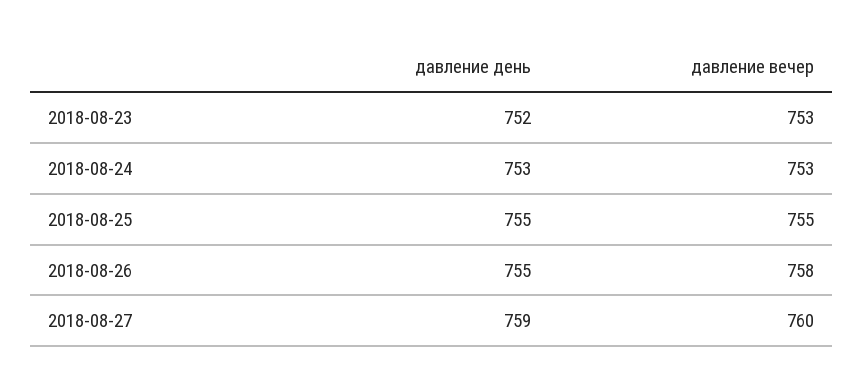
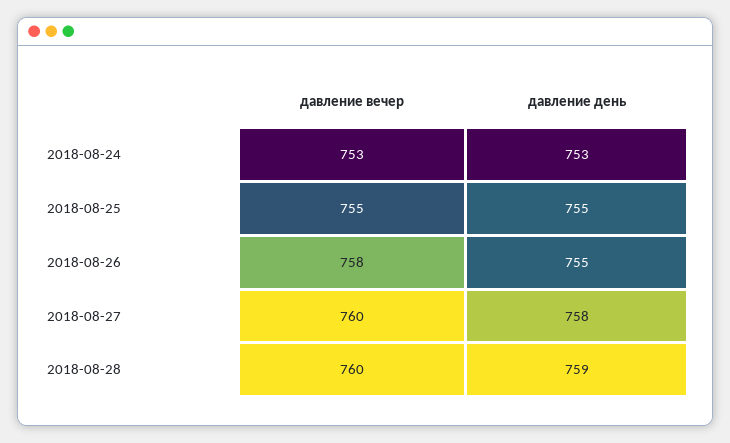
давление день, 2018-08-23: 752 -> none
давление вечер, 2018-08-23: 753 -> none
давление день, 2018-08-27: 759 -> 758
давление вечер, 2018-08-28: none -> 760
давление день, 2018-08-28: none -> 759

